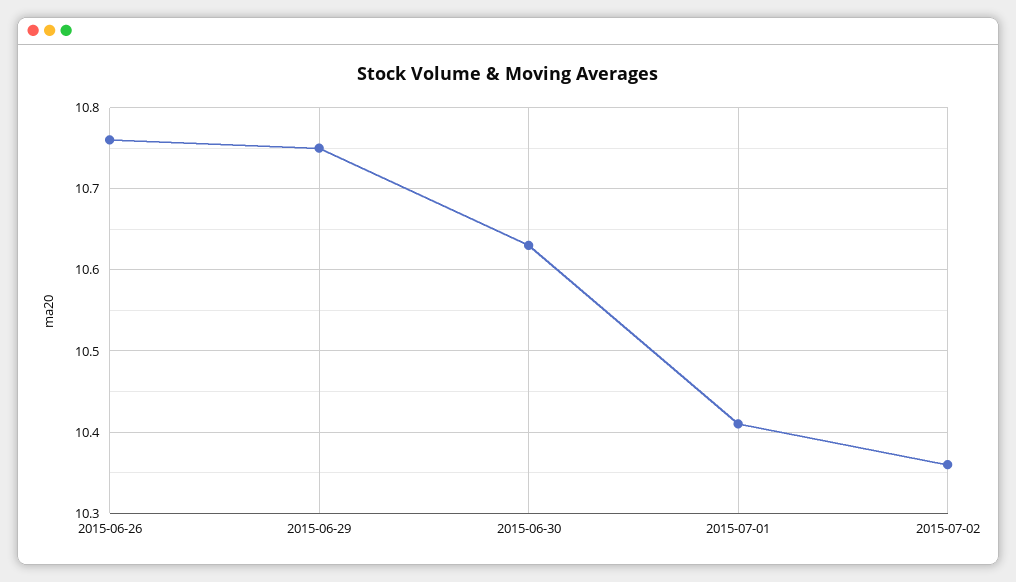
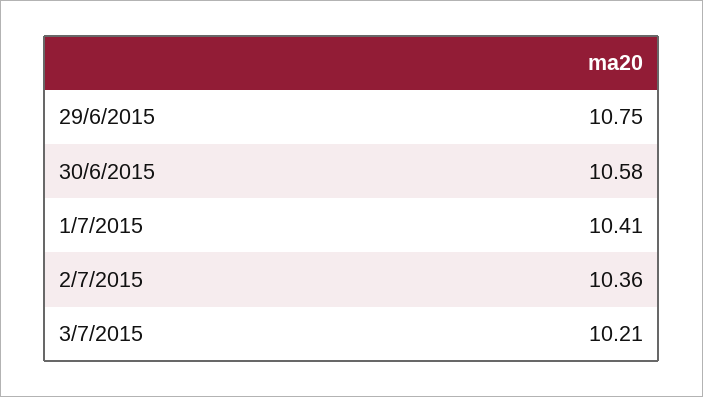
2015-06-26: 10.76 -> none
2015-06-30: 10.63 -> 10.58
3/7/2015: none -> 10.21

